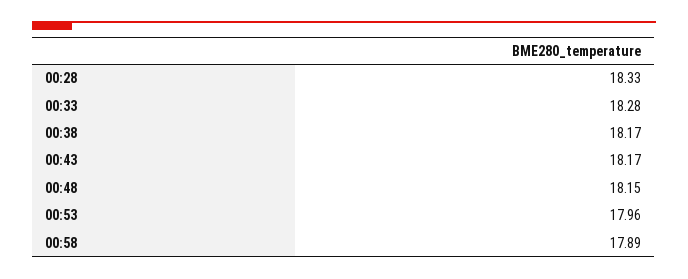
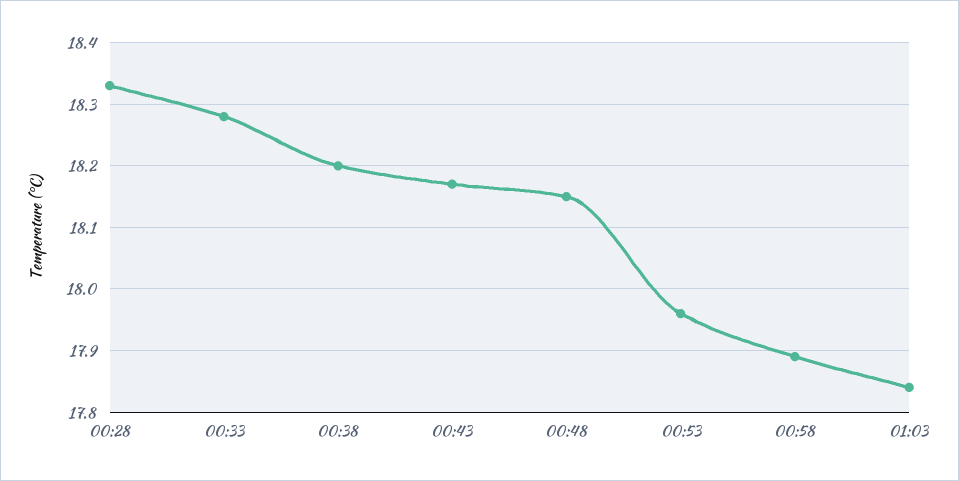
00:38: 18.17 -> 18.2
01:03: none -> 17.84

